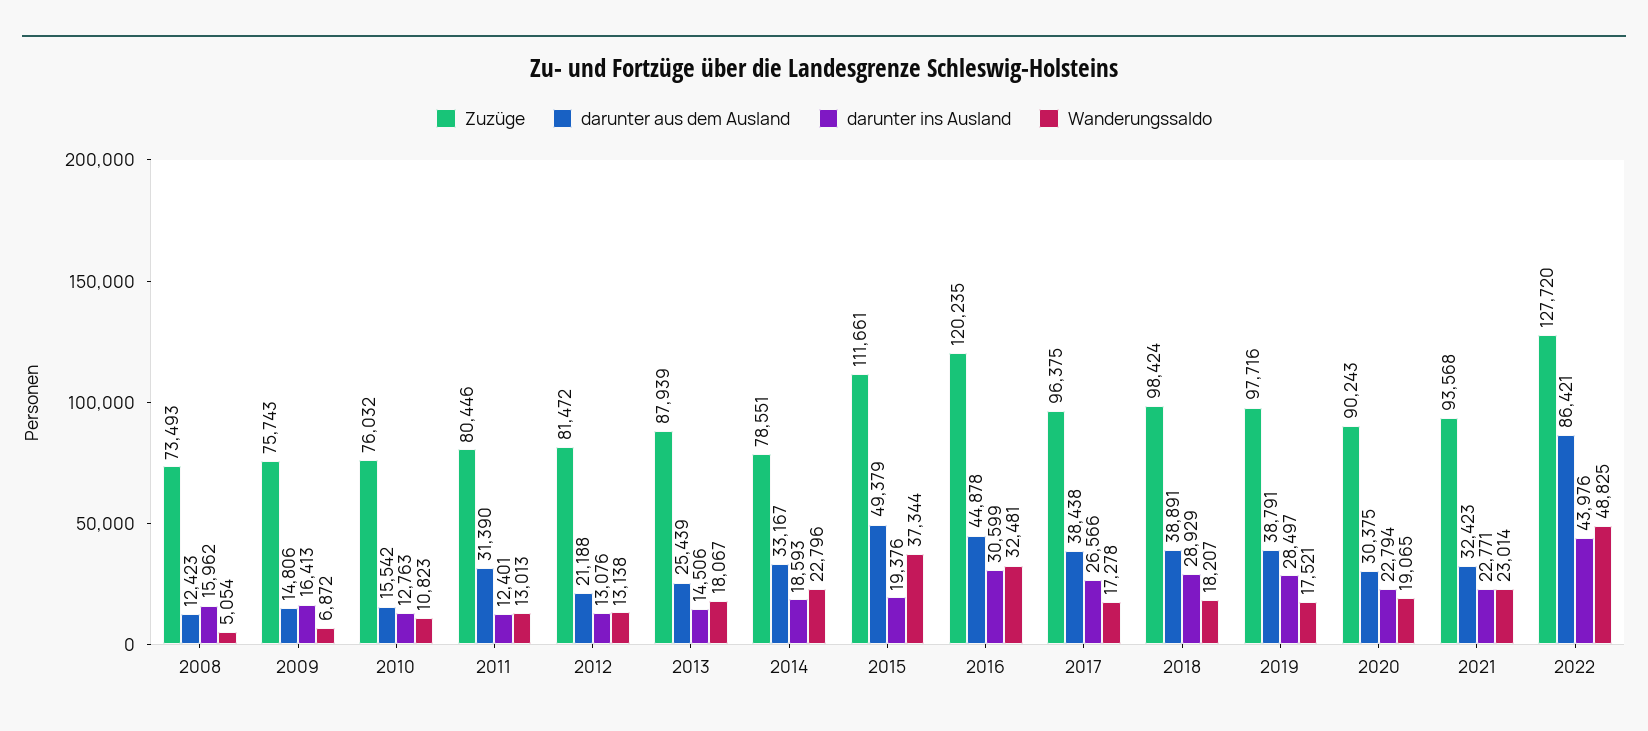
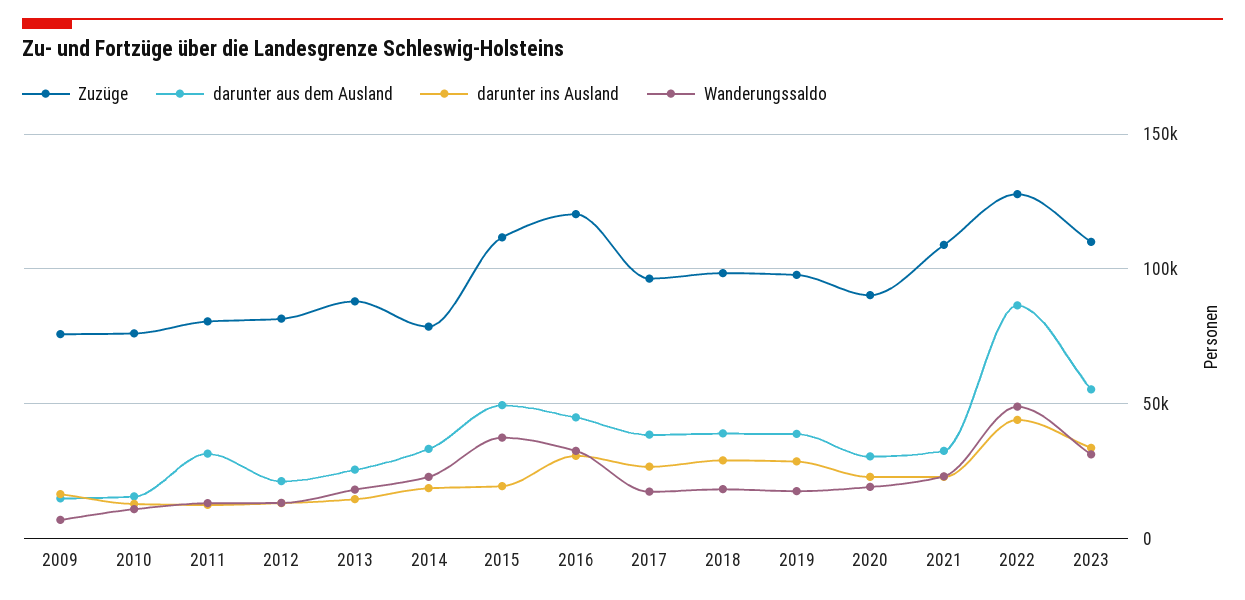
Zuzüge, 2008: 73493 -> none
darunter aus dem Ausland, 2008: 12423 -> none
darunter ins Ausland, 2008: 15962 -> none
Wanderungssaldo, 2008: 5054 -> none
Zuzüge, 2021: 93568 -> 110000
Zuzüge, 2023: none -> 110000
darunter aus dem Ausland, 2023: none -> 55000
darunter ins Ausland, 2023: none -> 35000
Wanderungssaldo, 2023: none -> 30000

